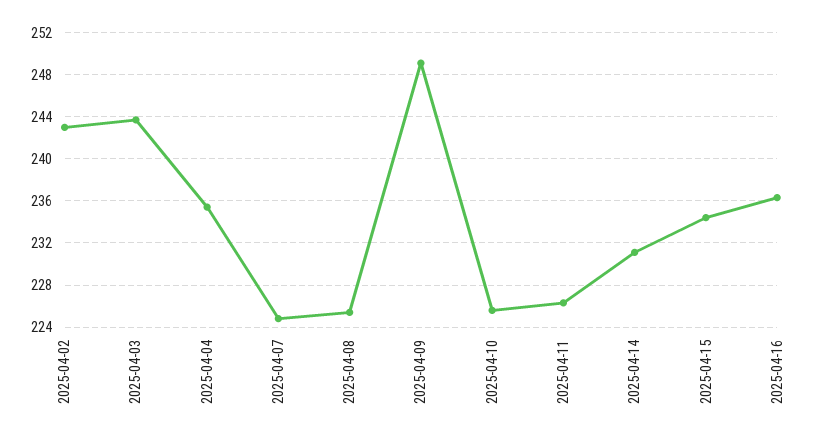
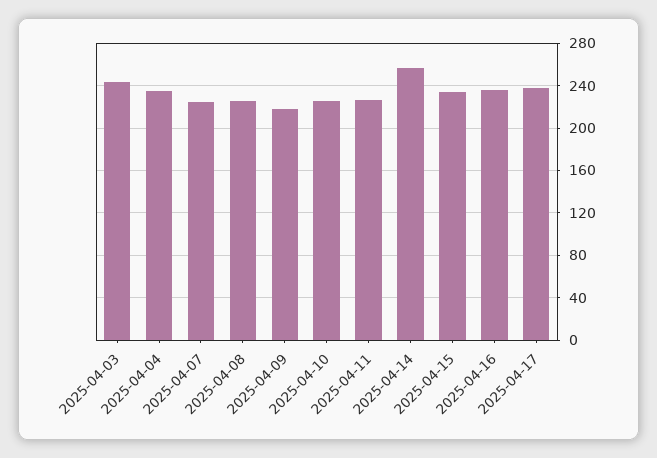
2025-04-02: 243 -> none
2025-04-09: 249 -> 220
2025-04-14: 231 -> 260
2025-04-17: none -> 240

